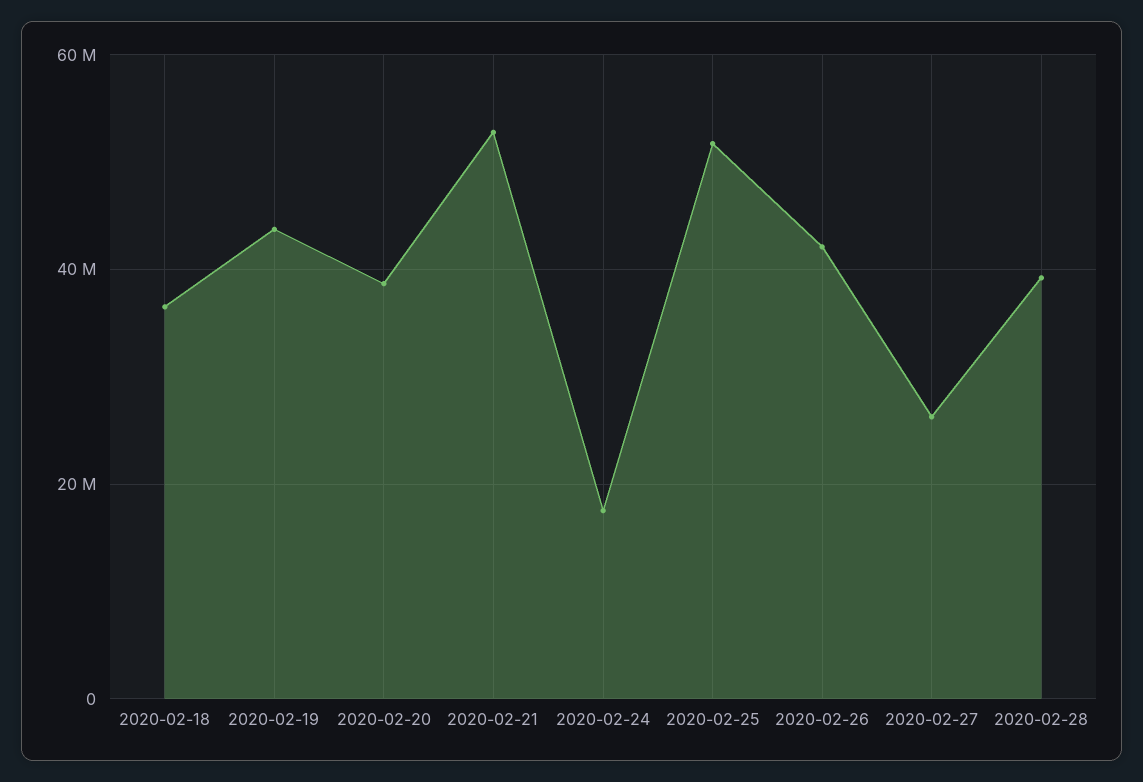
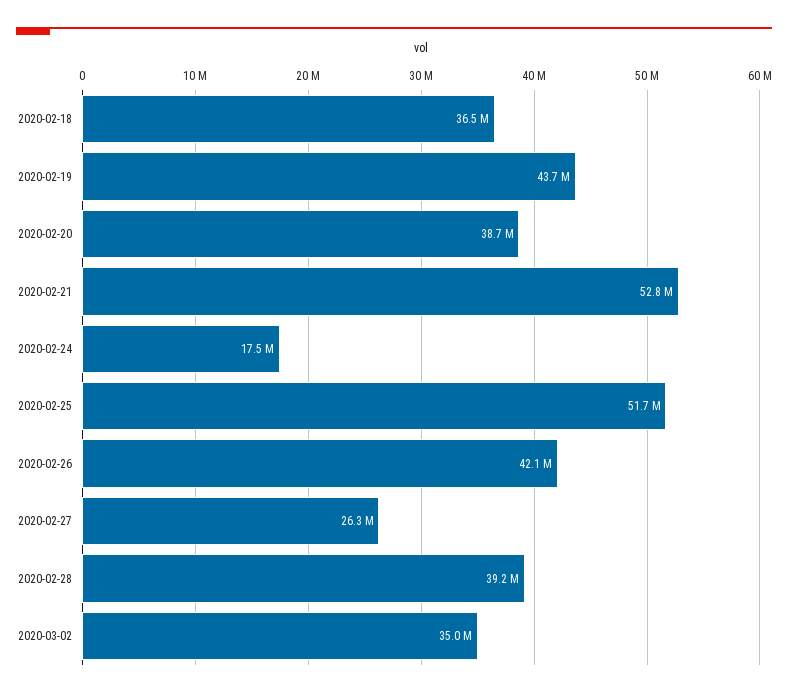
2020-03-02: none -> 35000000

